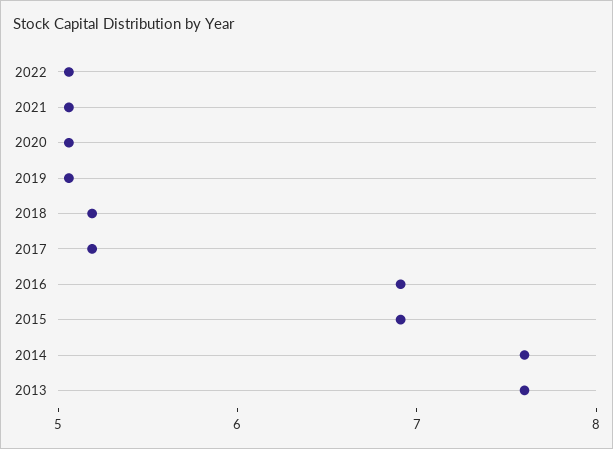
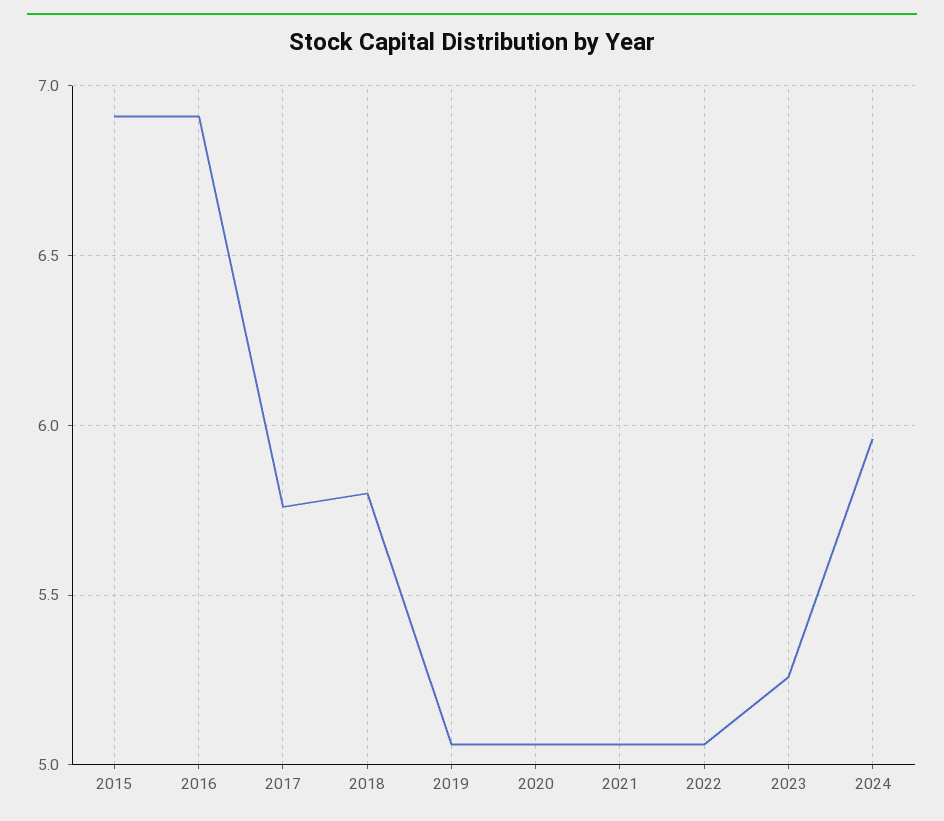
2018: 5.2 -> 5.8
2017: 5.2 -> 5.75
2014: 7.6 -> none
2013: 7.6 -> none
2023: none -> 5.25
2024: none -> 5.95

